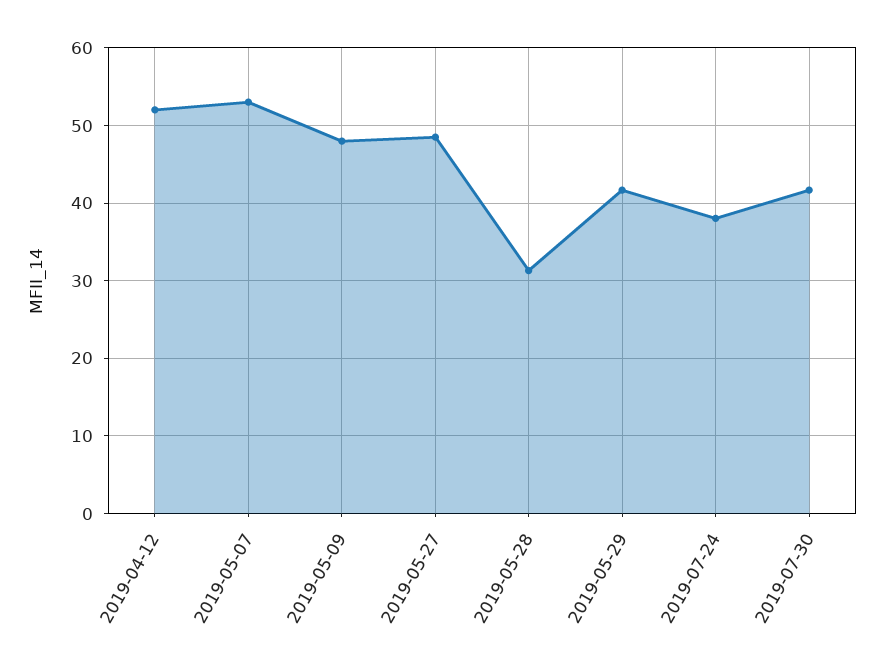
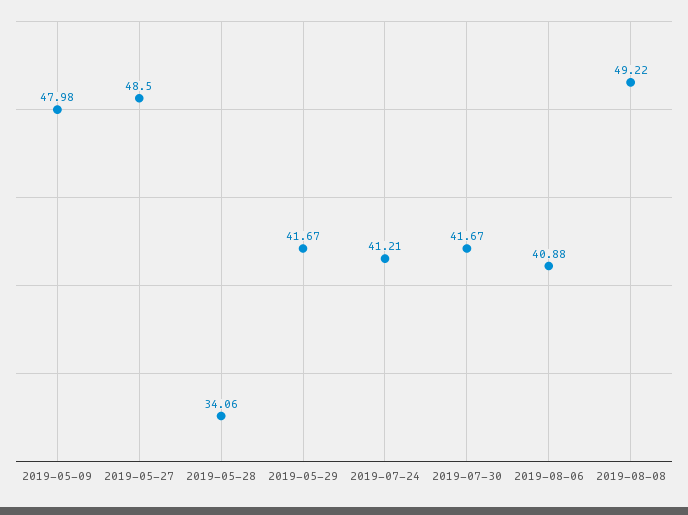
2019-04-12: 52 -> none
2019-05-07: 53 -> none
2019-05-28: 31 -> 34.06
2019-07-24: 38 -> 41.21
2019-08-06: none -> 40.88
2019-08-08: none -> 49.22

